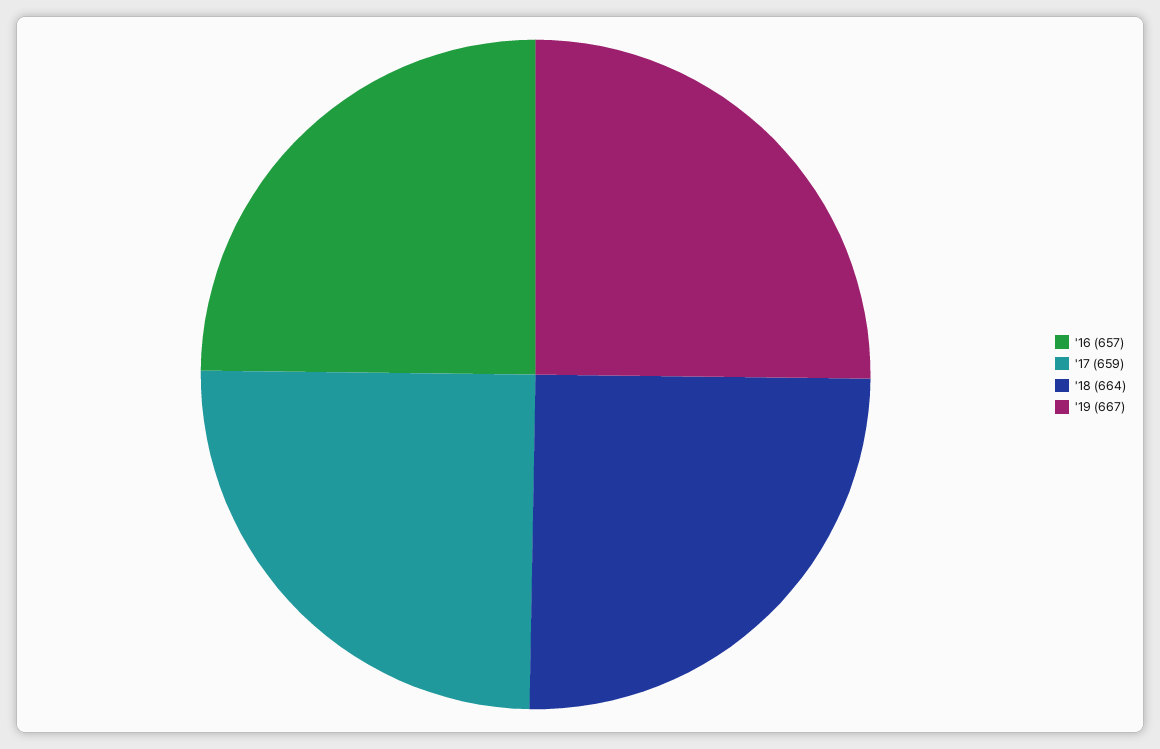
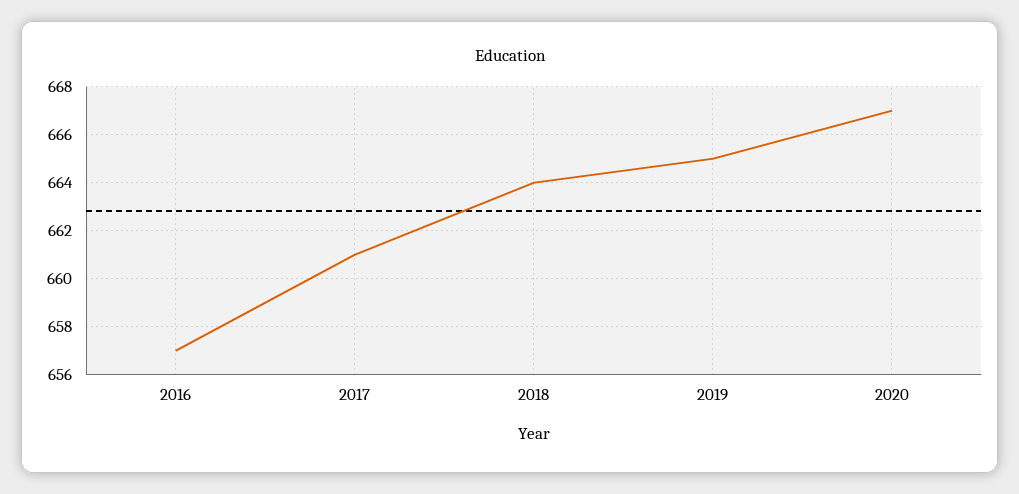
'17: 659 -> 661
'19: 667 -> 665
2020: none -> 667

